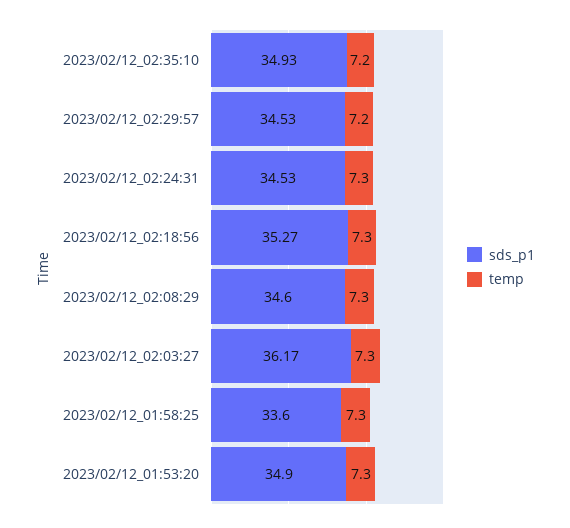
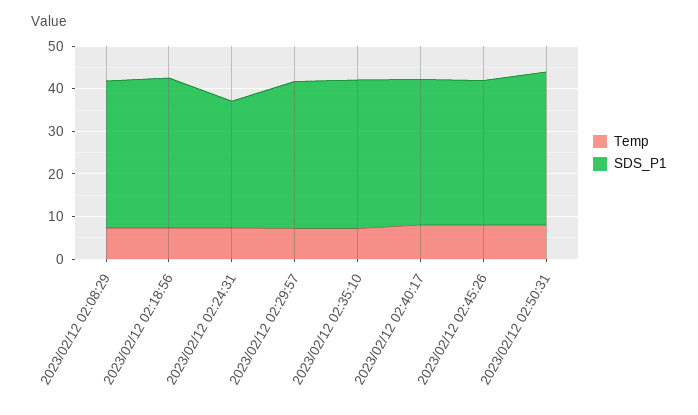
sds_p1, 2023/02/12_02:24:31: 34.53 -> 30
sds_p1, 2023/02/12_02:03:27: 36.17 -> none
temp, 2023/02/12_02:03:27: 7.3 -> none
sds_p1, 2023/02/12_01:58:25: 33.6 -> none
temp, 2023/02/12_01:58:25: 7.3 -> none
sds_p1, 2023/02/12_01:53:20: 34.9 -> none
temp, 2023/02/12_01:53:20: 7.3 -> none
temp, 2023/02/12 02:40:17: none -> 8
sds_p1, 2023/02/12 02:40:17: none -> 34
temp, 2023/02/12 02:45:26: none -> 8
sds_p1, 2023/02/12 02:45:26: none -> 34
temp, 2023/02/12 02:50:31: none -> 8
sds_p1, 2023/02/12 02:50:31: none -> 36

